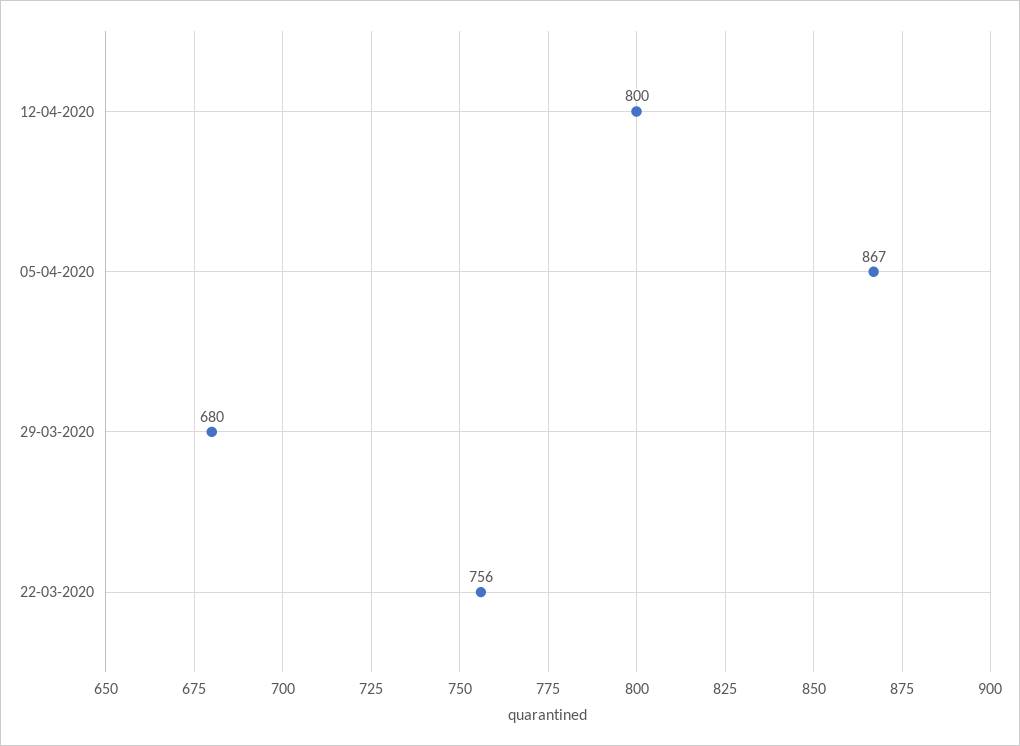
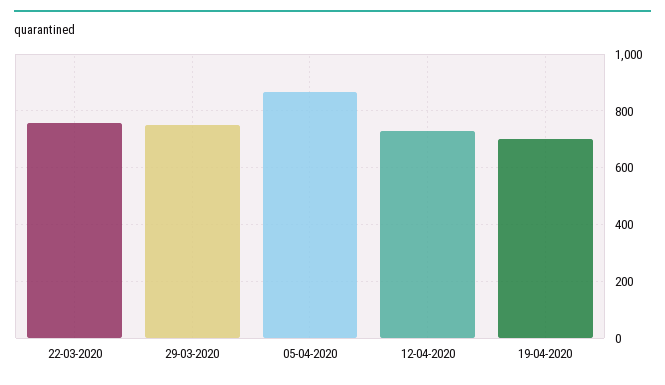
12-04-2020: 800 -> 725
29-03-2020: 680 -> 750
19-04-2020: none -> 700

